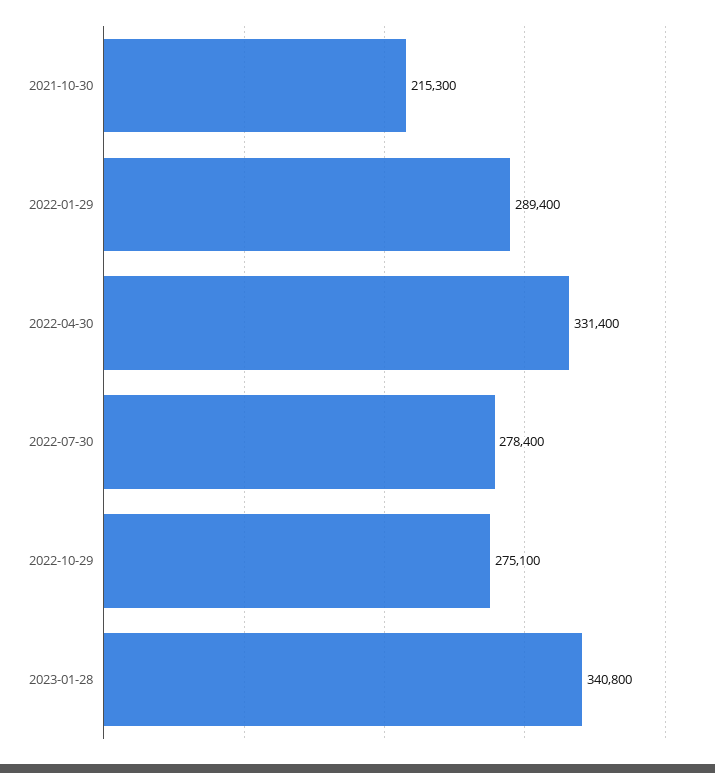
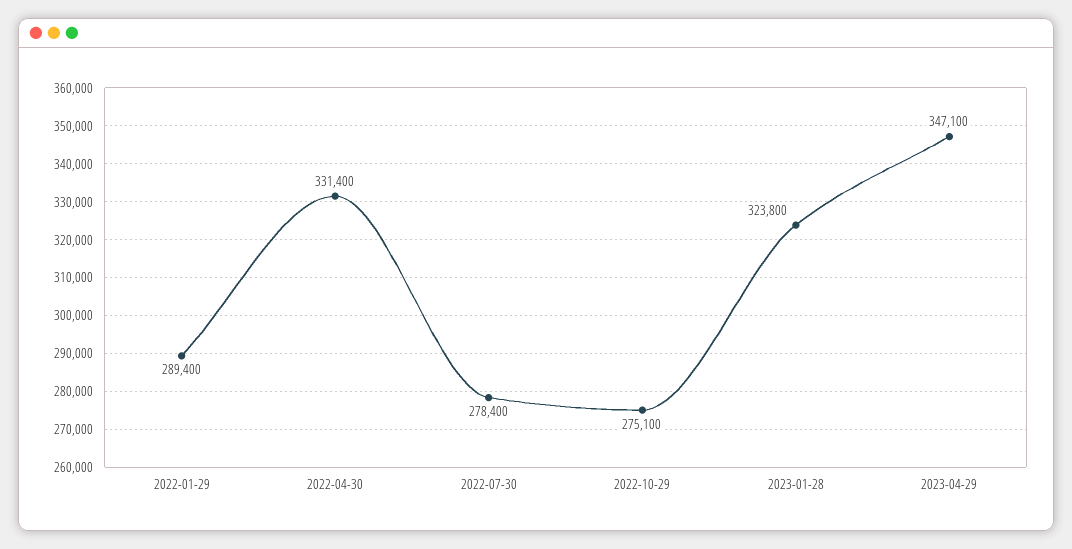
2021-10-30: 215300 -> none
2023-01-28: 340800 -> 323800
2023-04-29: none -> 347100

